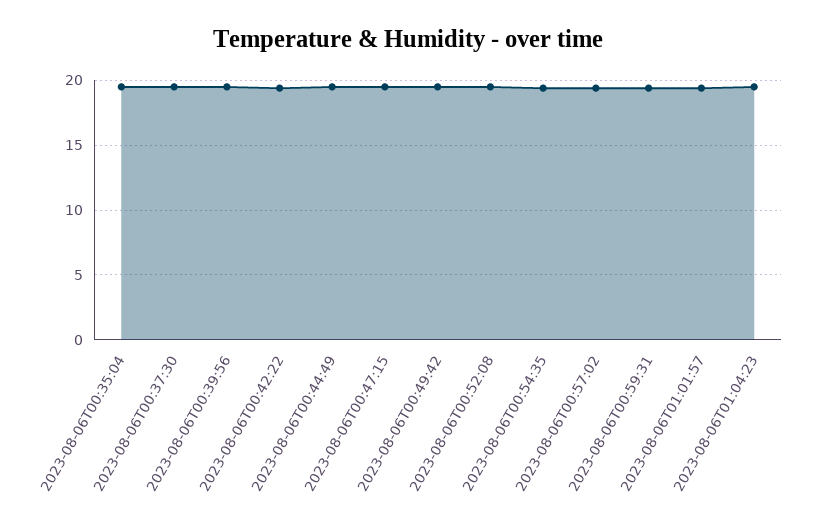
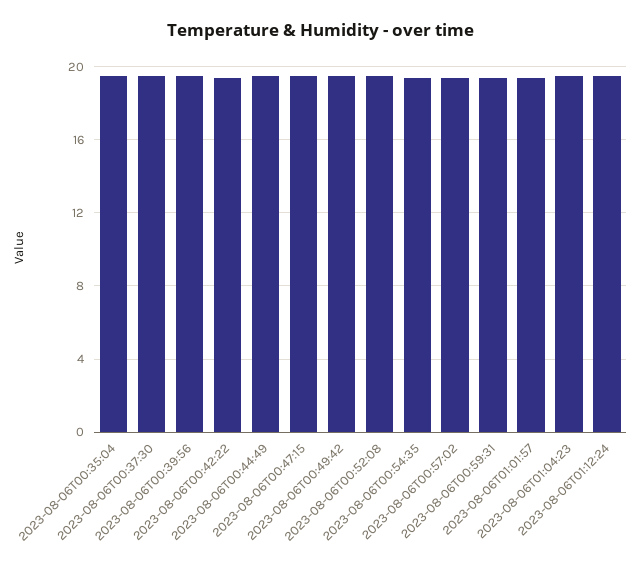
2023-08-06T01:12:24: none -> 19.5

